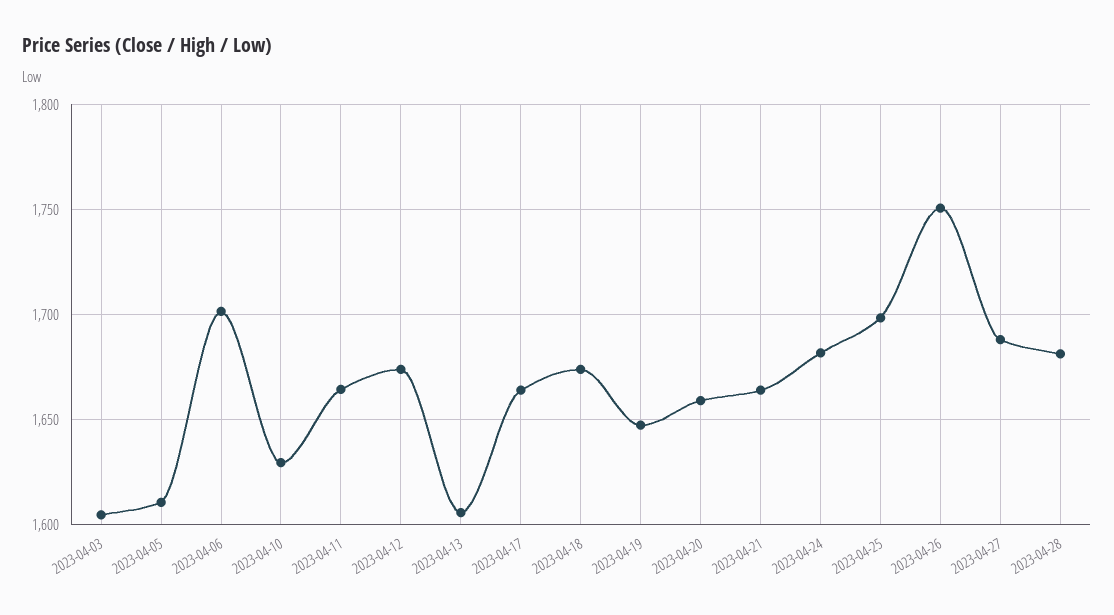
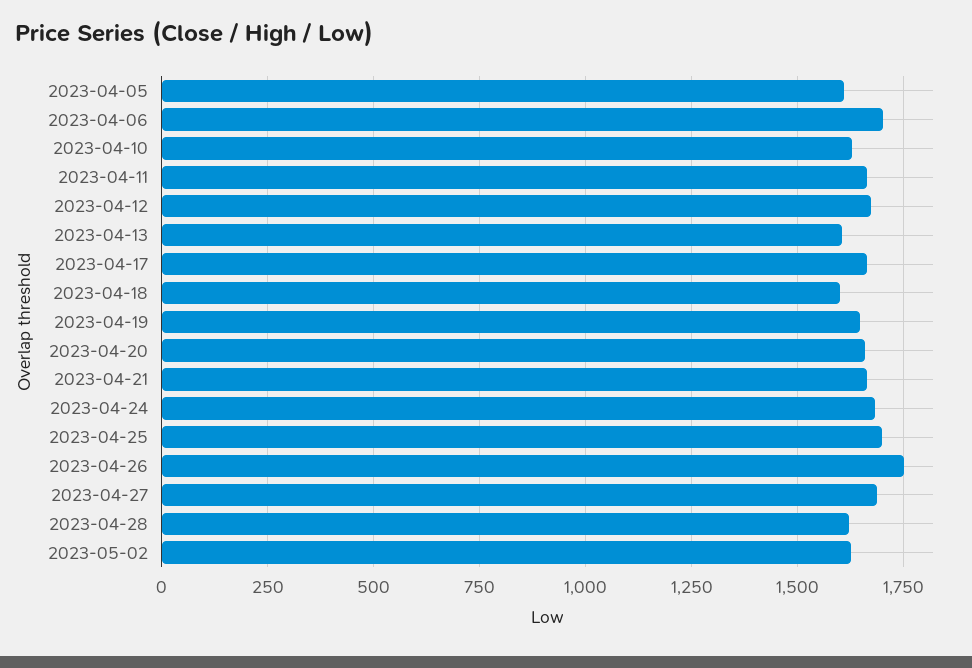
2023-04-03: 1605 -> none
2023-04-18: 1675 -> 1600
2023-04-28: 1680 -> 1625
2023-05-02: none -> 1625

